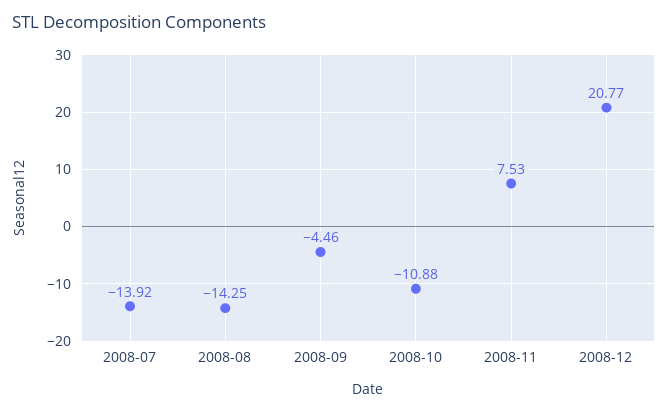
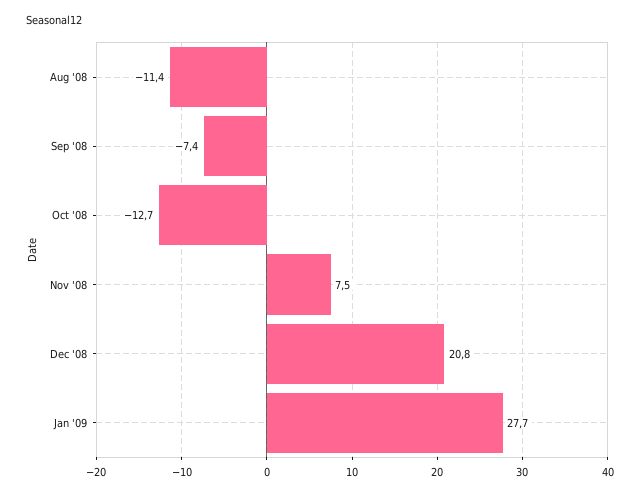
2008-07: -13.92 -> none
2008-08: -14.25 -> -11.4
2008-09: -4.46 -> -7.4
2008-10: -10.88 -> -12.7
Jan '09: none -> 27.7

